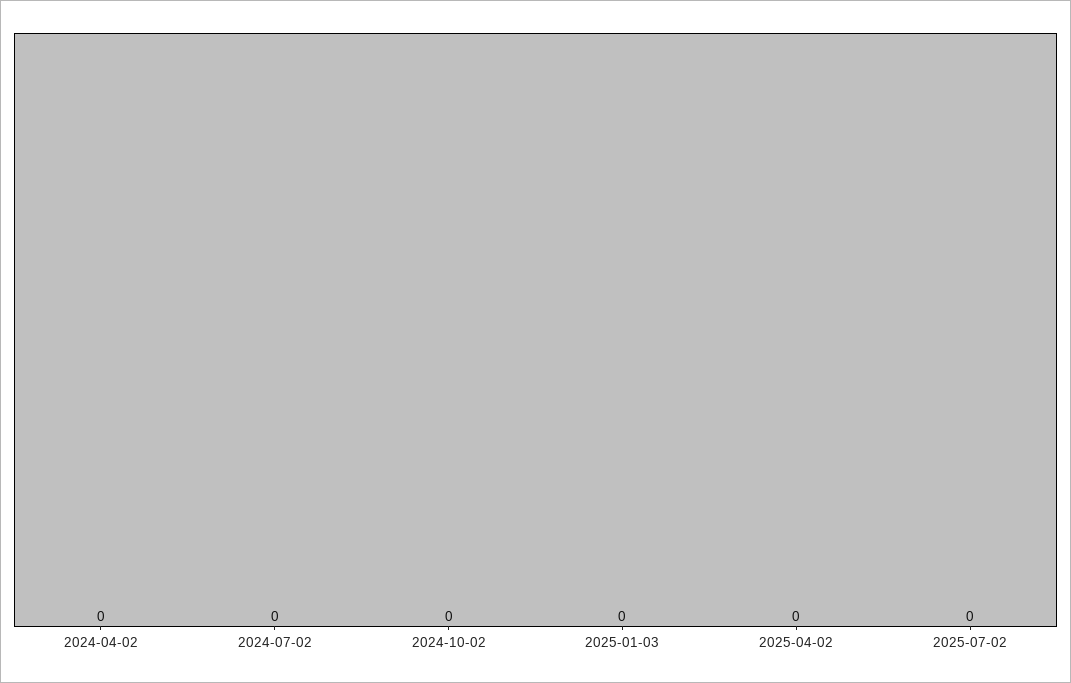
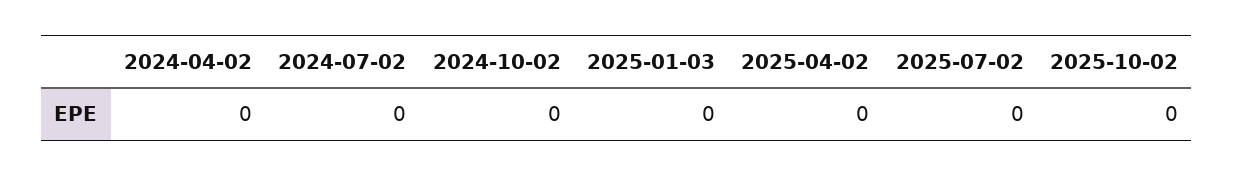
2025-10-02: none -> 0

